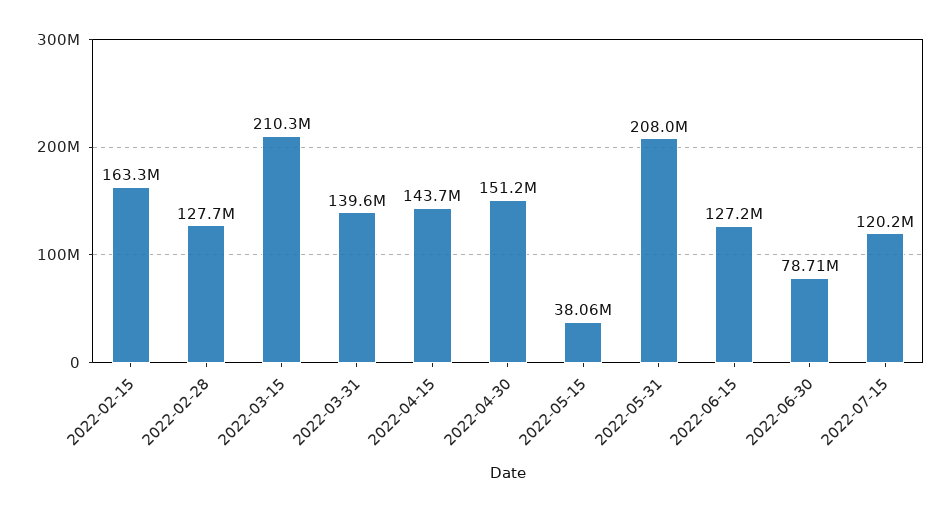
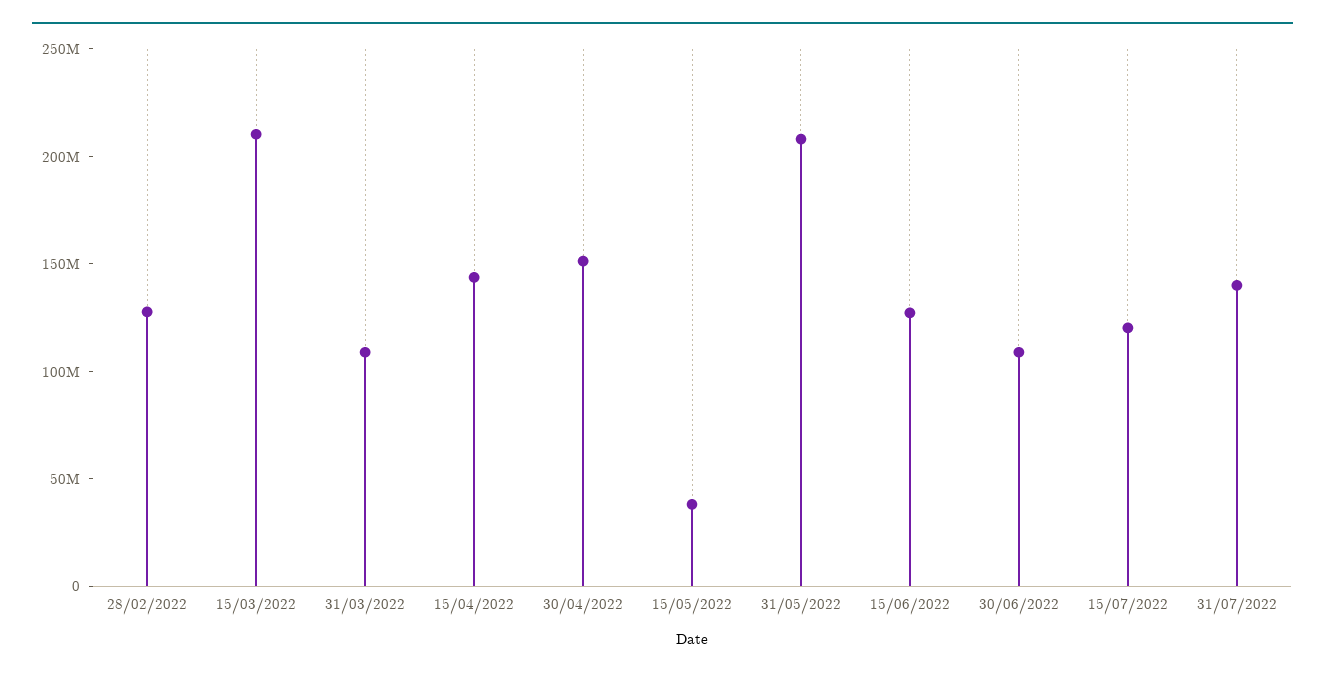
2022-02-15: 163300000 -> none
2022-03-31: 139600000 -> 110000000
2022-06-30: 78710000 -> 110000000
31/07/2022: none -> 140000000

